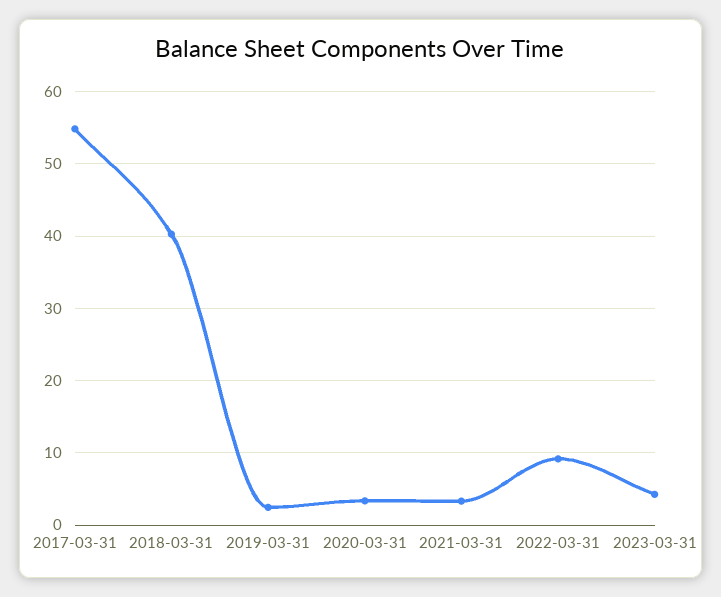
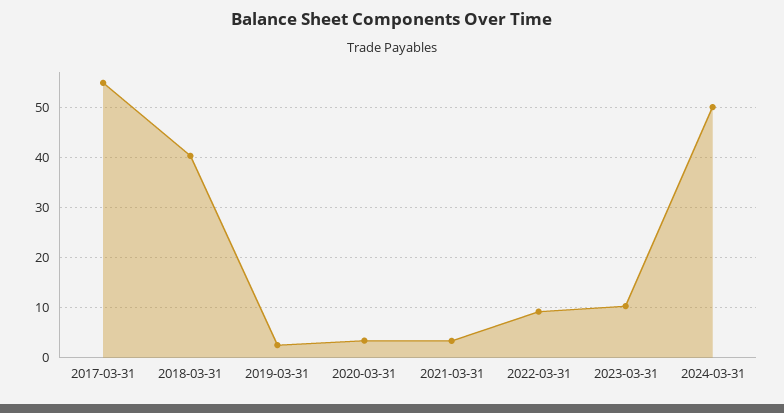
2023-03-31: 4 -> 10
2024-03-31: none -> 50

